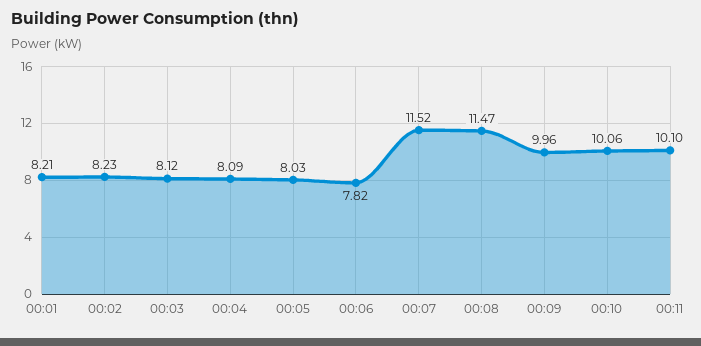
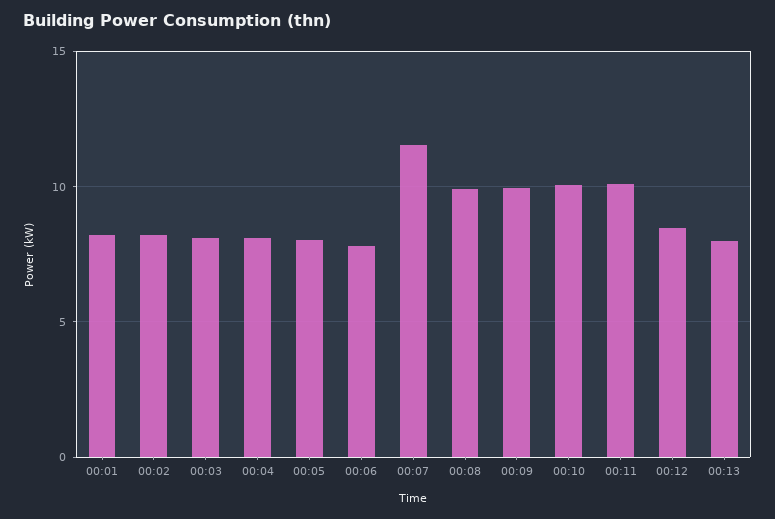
00:08: 11.47 -> 10
00:12: none -> 8.5
00:13: none -> 8

